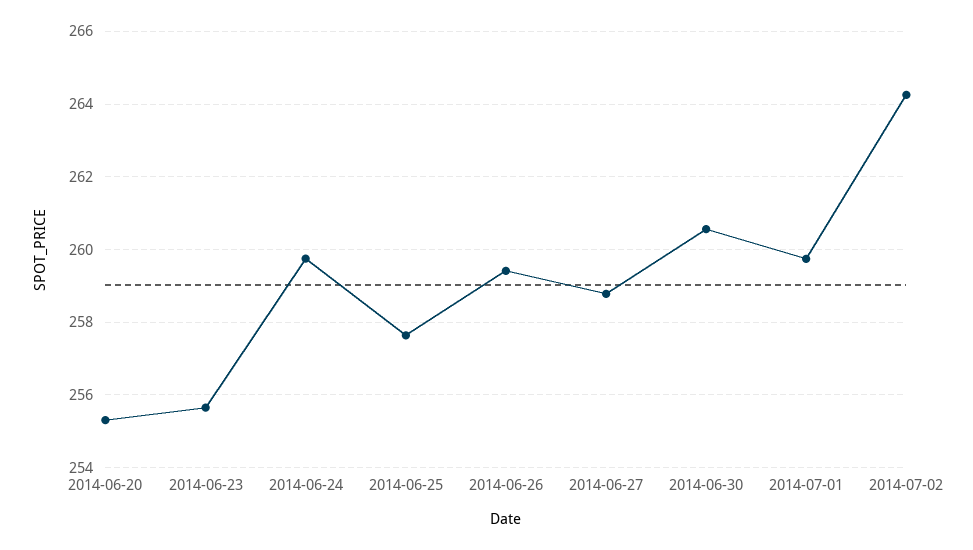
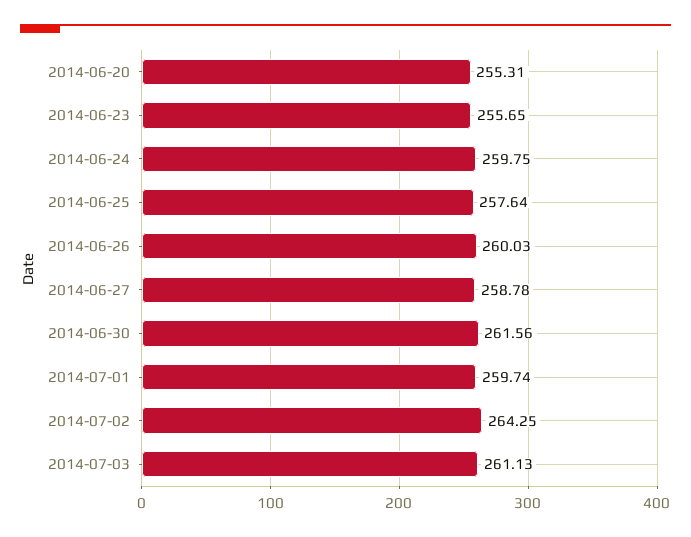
2014-06-26: 259.4 -> 260.03
2014-06-30: 260.6 -> 261.56
2014-07-03: none -> 261.13

